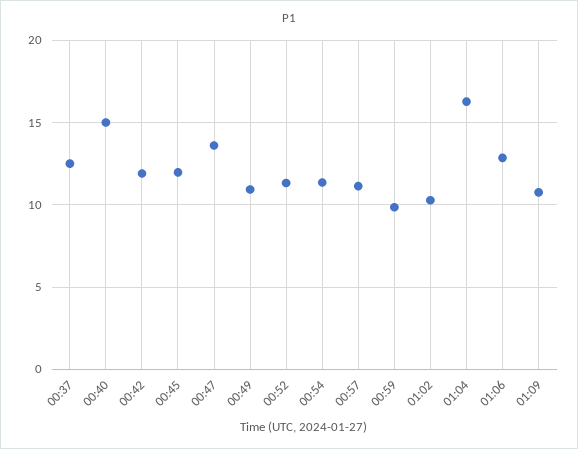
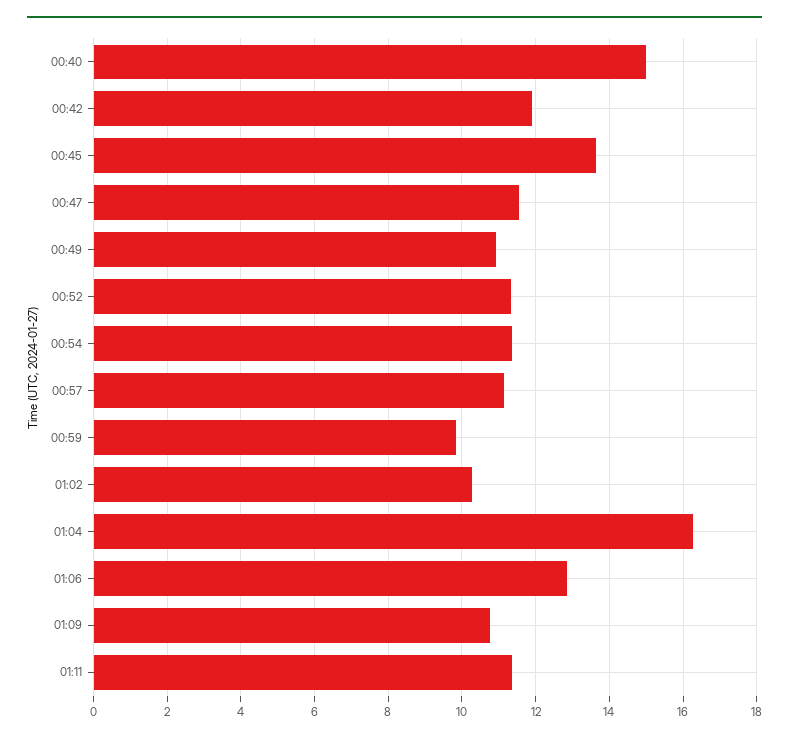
00:37: 12.5 -> none
00:45: 12 -> 13.6
00:47: 13.5 -> 11.6
01:11: none -> 11.4

